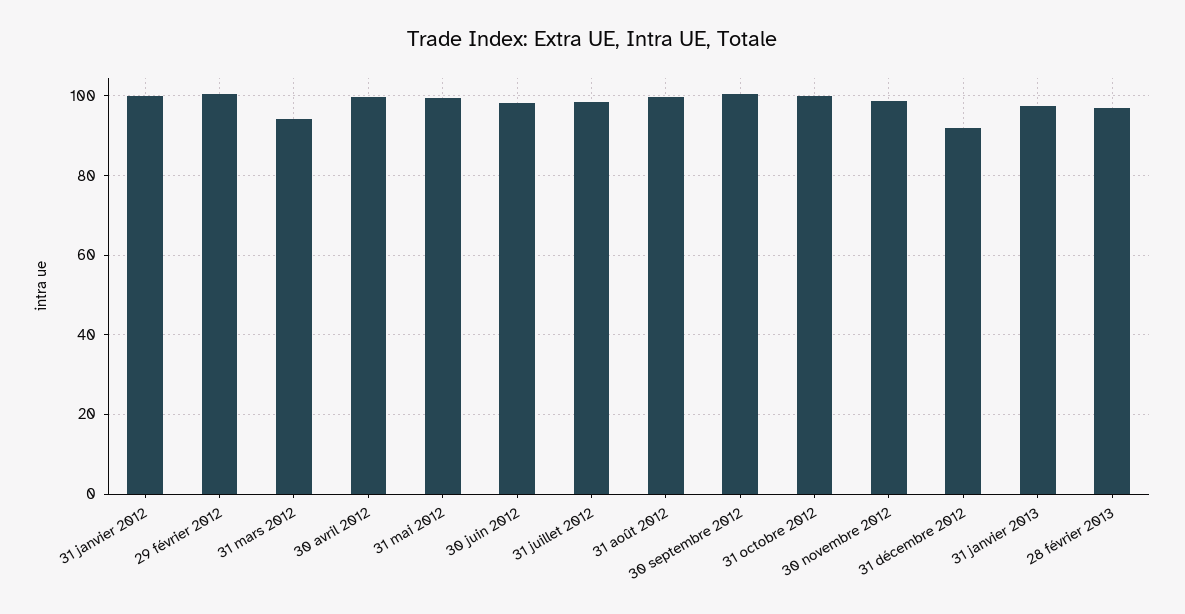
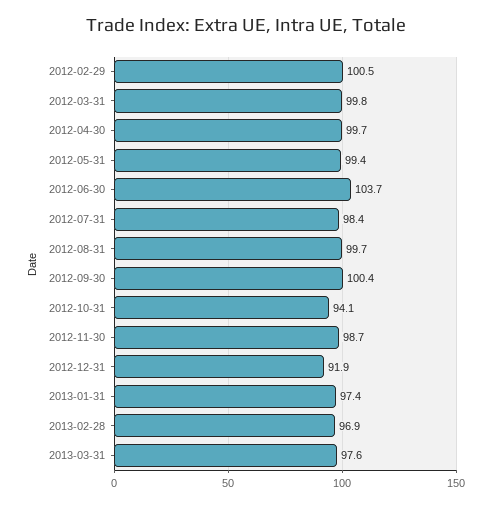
31 janvier 2012: 100 -> none
31 mars 2012: 94 -> 99.8
30 juin 2012: 98 -> 103.7
31 octobre 2012: 100 -> 94.1
2013-03-31: none -> 97.6

